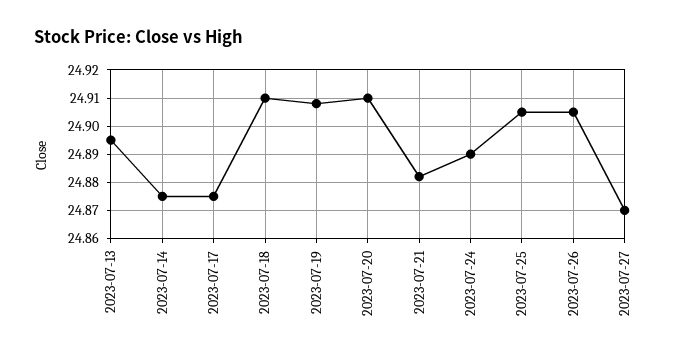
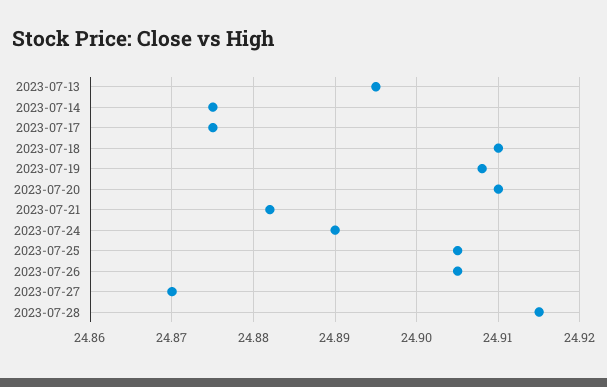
2023-07-28: none -> 24.915

